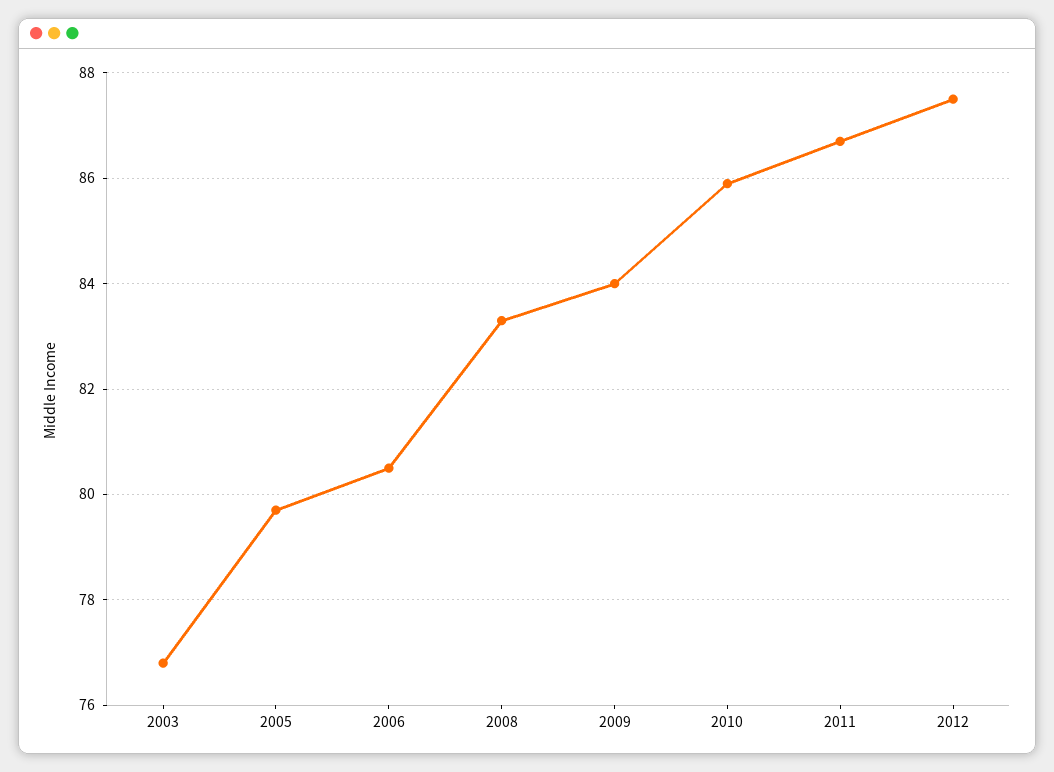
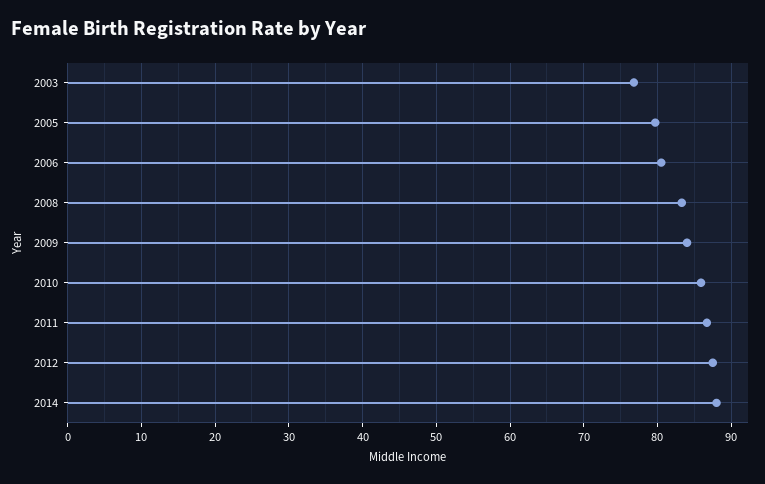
2014: none -> 88

